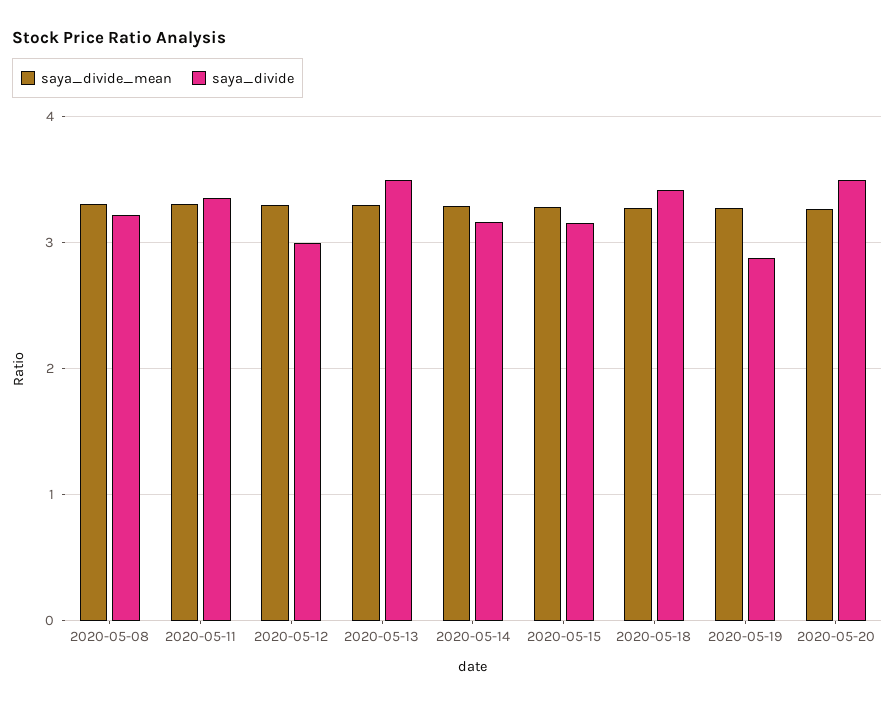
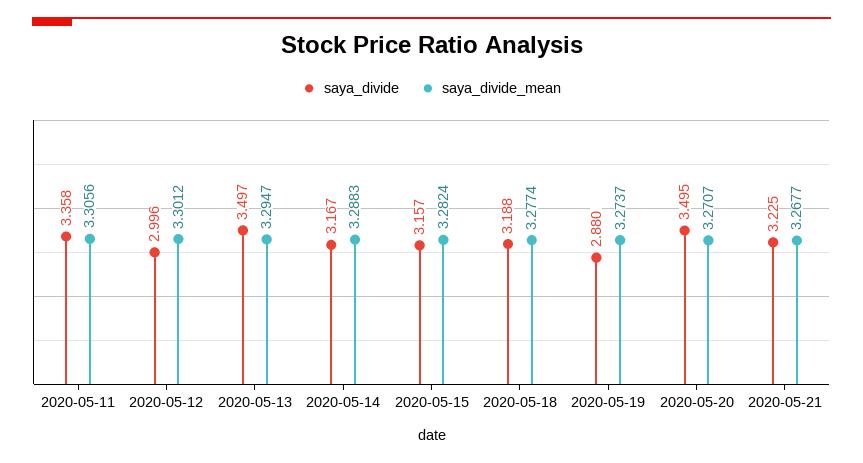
saya_divide_mean, 2020-05-08: 3.3 -> none
saya_divide, 2020-05-08: 3.2 -> none
saya_divide, 2020-05-18: 3.4 -> 3.188
saya_divide, 2020-05-21: none -> 3.225
saya_divide_mean, 2020-05-21: none -> 3.2677

